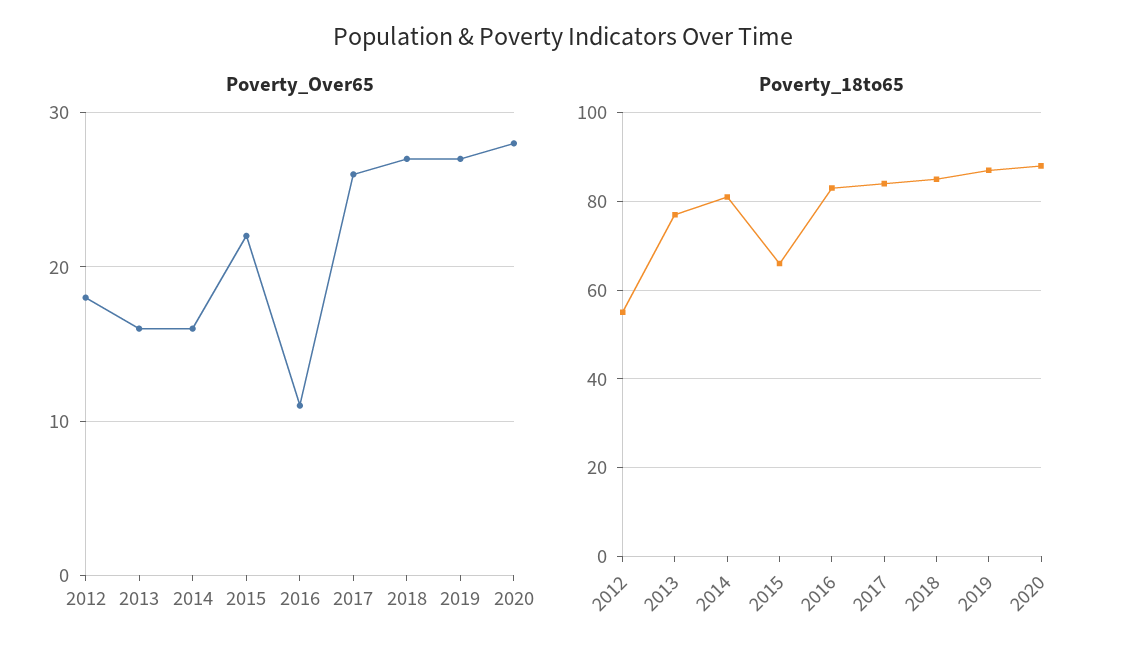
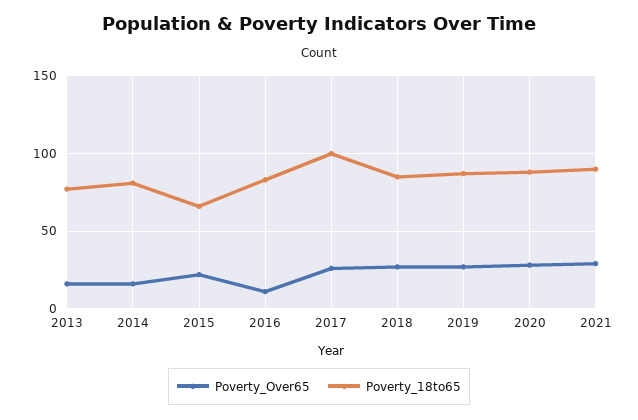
Poverty_Over65, 2012: 18 -> none
Poverty_18to65, 2012: 55 -> none
Poverty_18to65, 2017: 85 -> 100
Poverty_Over65, 2021: none -> 30
Poverty_18to65, 2021: none -> 90

